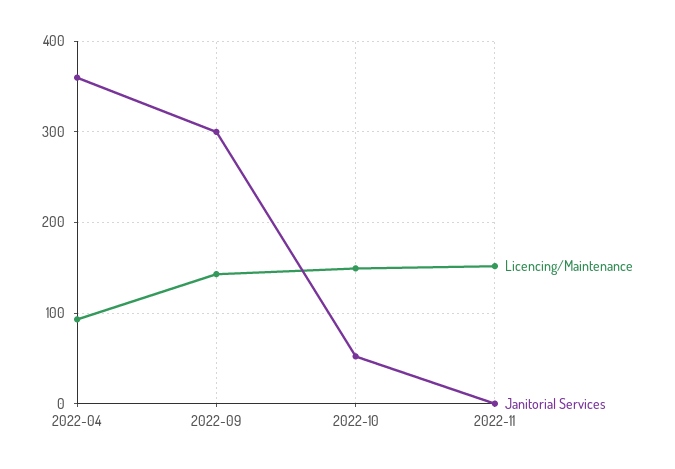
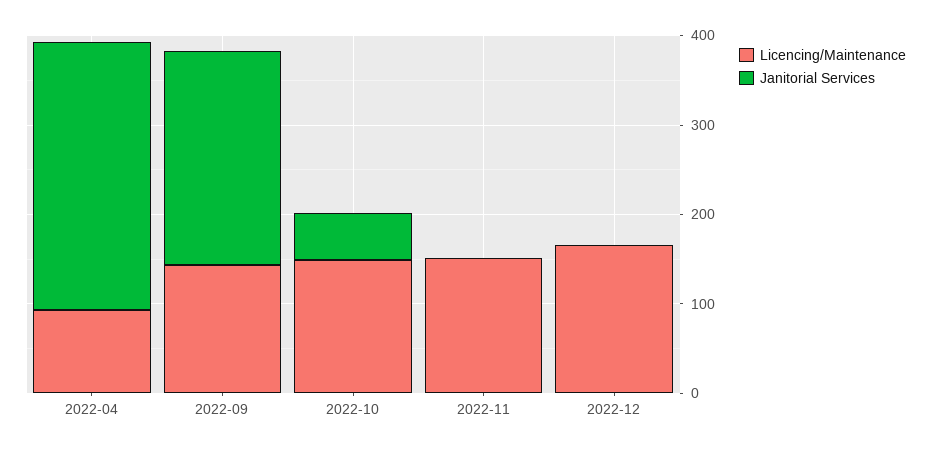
Janitorial Services, 2022-04: 360 -> 300
Janitorial Services, 2022-09: 300 -> 240
Licencing/Maintenance, 2022-12: none -> 160
Janitorial Services, 2022-12: none -> 0

